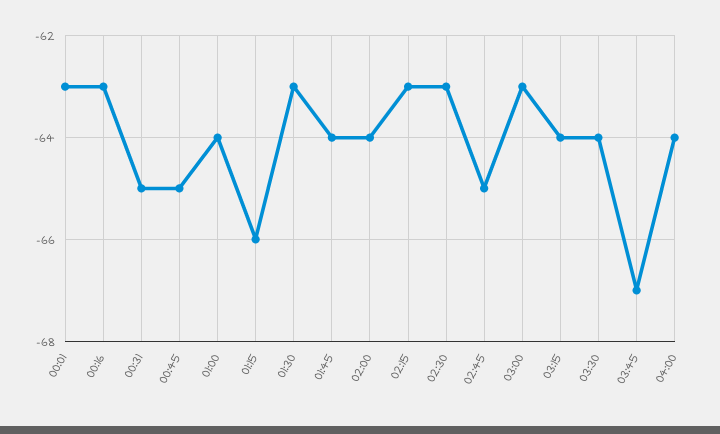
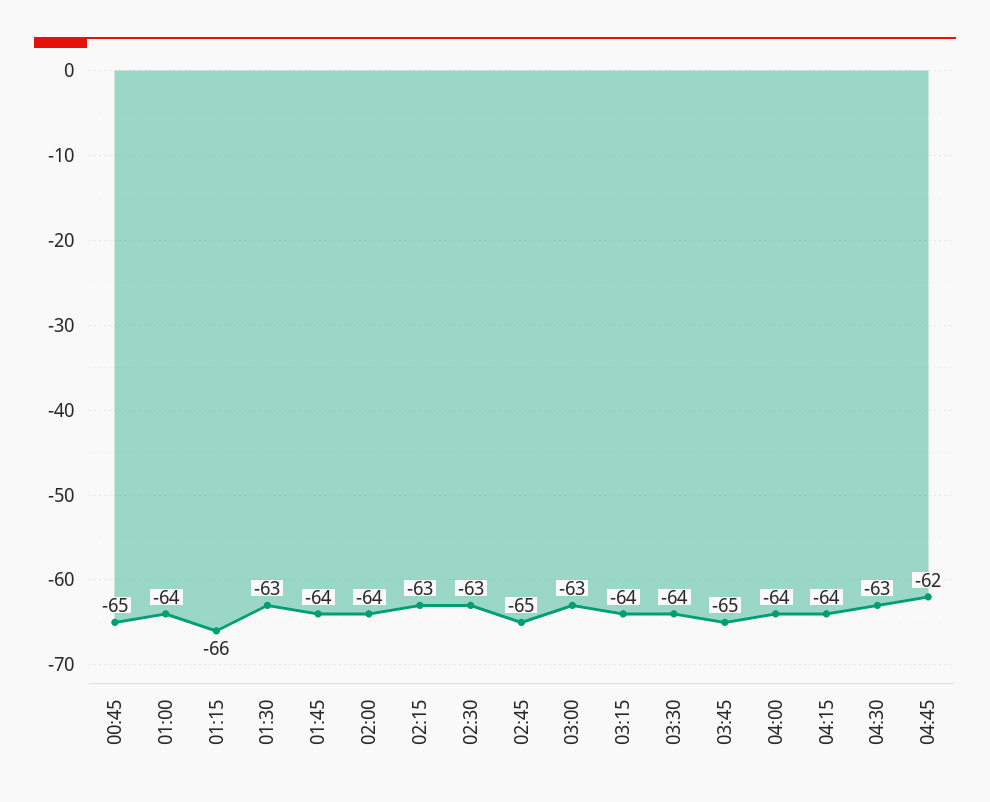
00:01: -63 -> none
00:16: -63 -> none
00:31: -65 -> none
03:45: -67 -> -65
04:15: none -> -64
04:30: none -> -63
04:45: none -> -62

